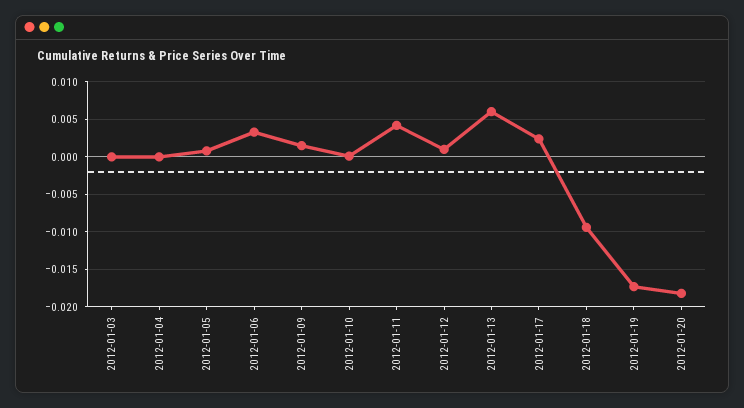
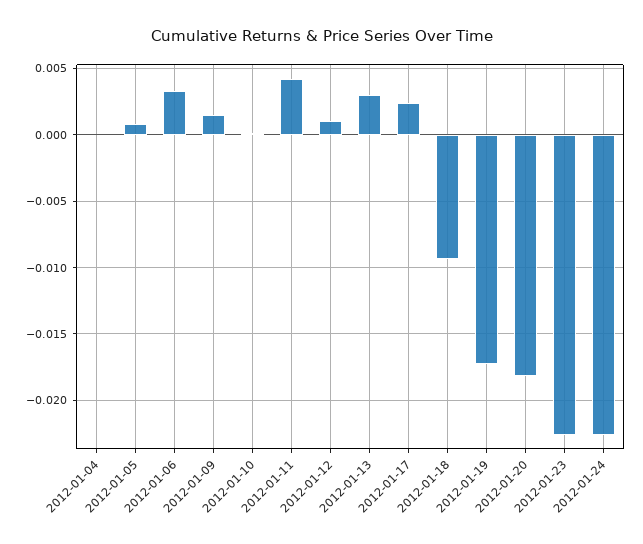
2012-01-03: 0 -> none
2012-01-13: 0.006 -> 0.003
2012-01-23: none -> -0.0225
2012-01-24: none -> -0.0225

